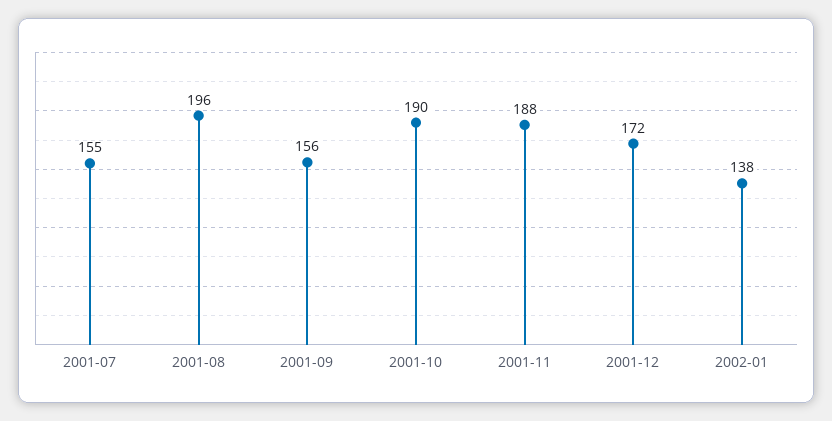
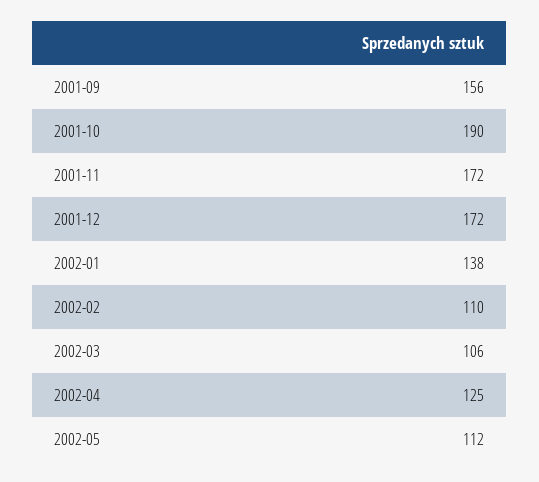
2001-07: 155 -> none
2001-08: 196 -> none
2001-11: 188 -> 172
2002-02: none -> 110
2002-03: none -> 106
2002-04: none -> 125
2002-05: none -> 112

